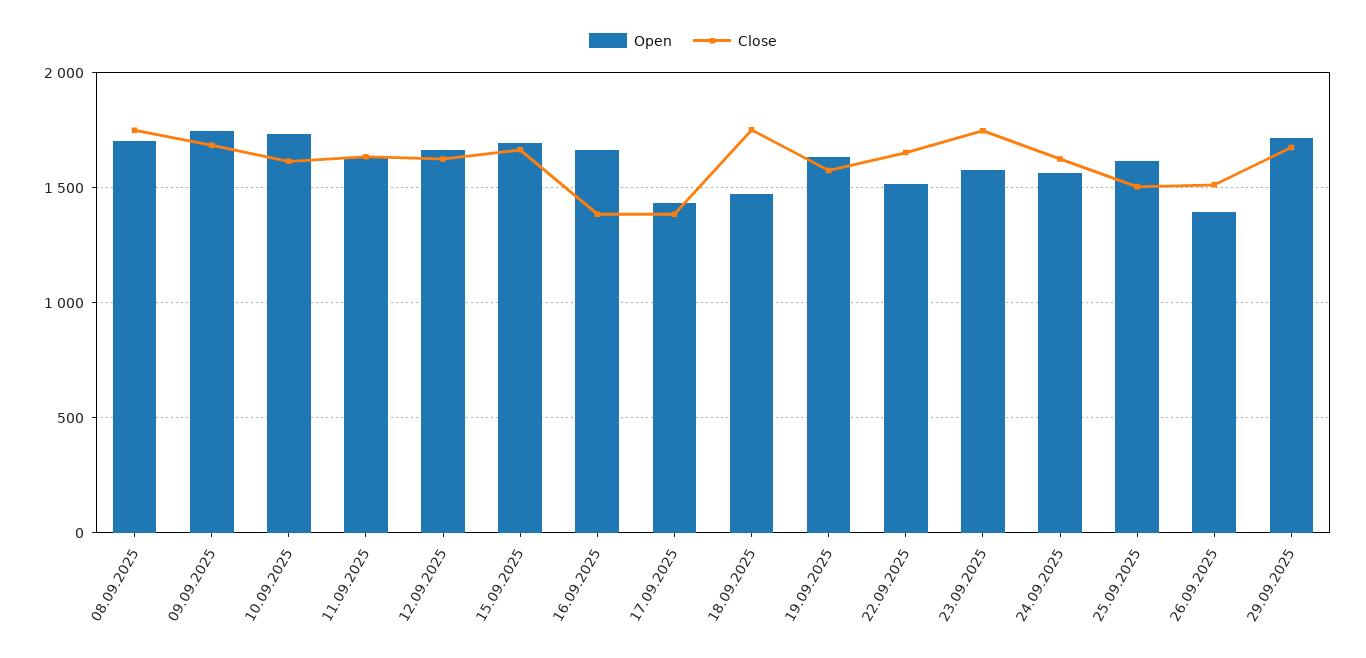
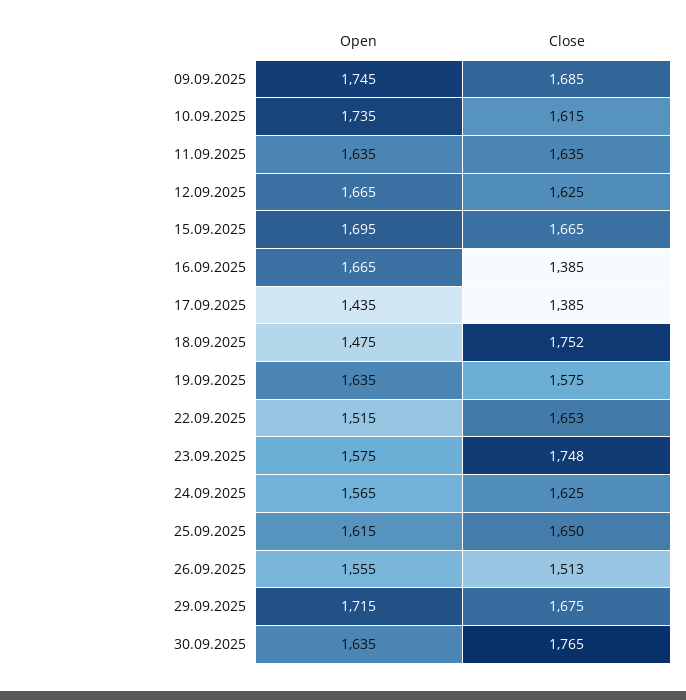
Open, 08.09.2025: 1700 -> none
Close, 08.09.2025: 1750 -> none
Close, 25.09.2025: 1500 -> 1650
Open, 26.09.2025: 1400 -> 1555
Open, 30.09.2025: none -> 1635
Close, 30.09.2025: none -> 1765

